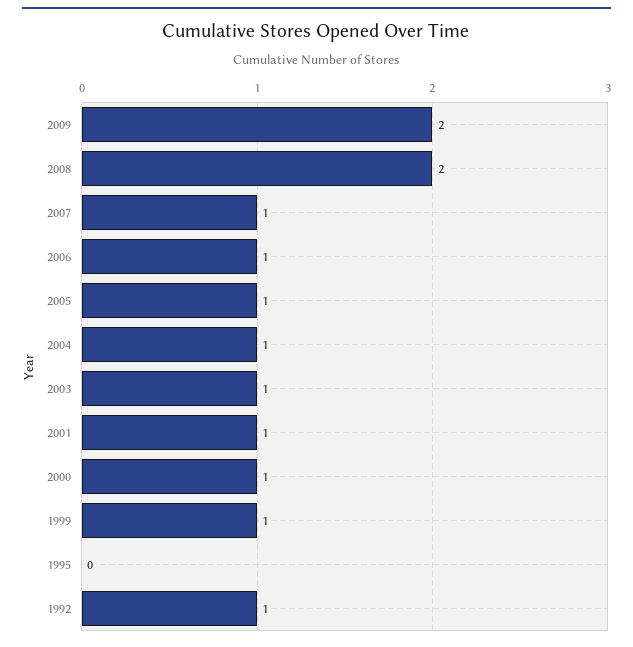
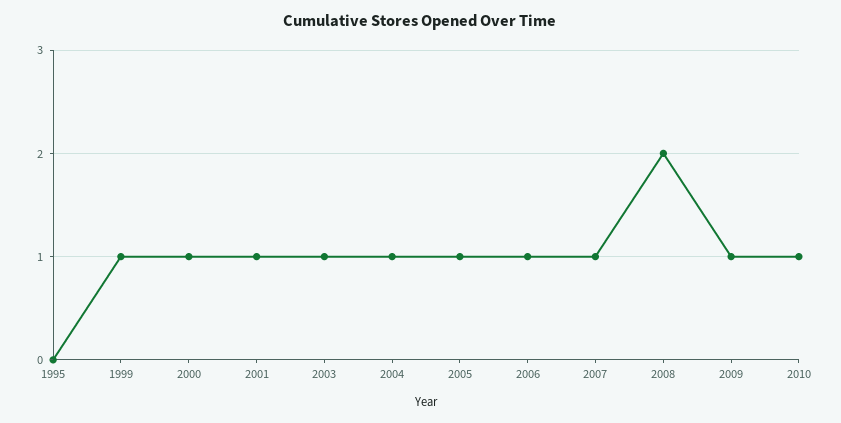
2009: 2 -> 1
1992: 1 -> none
2010: none -> 1

